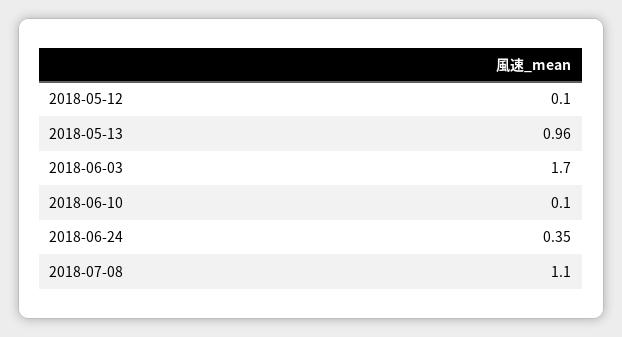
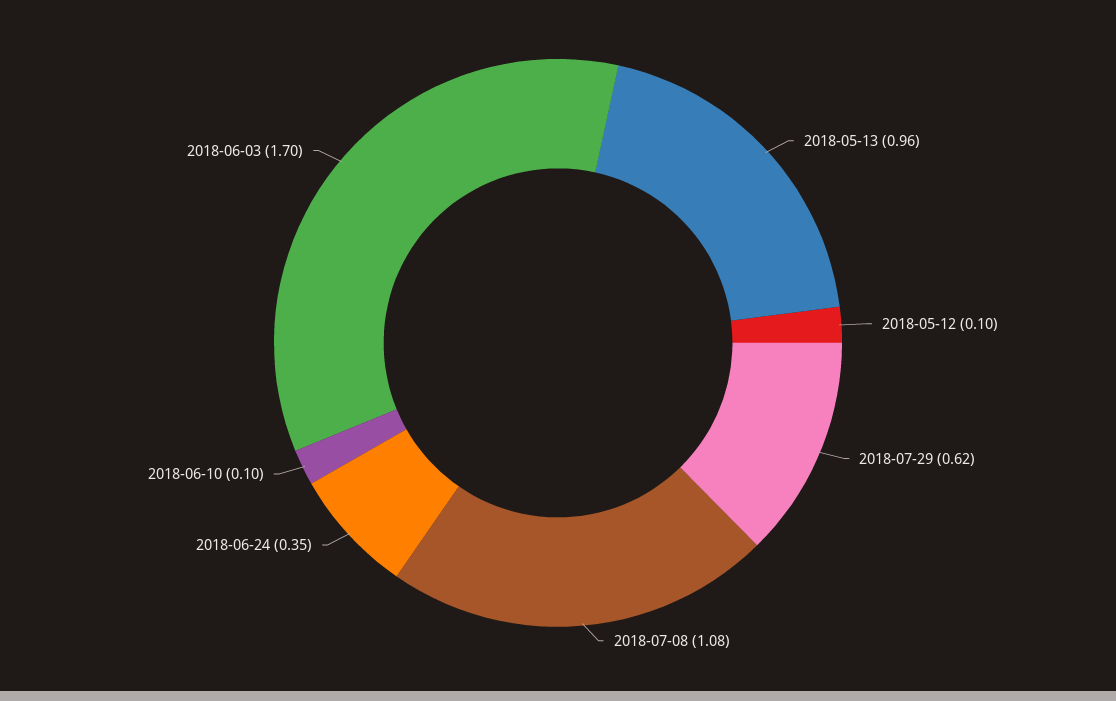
2018-07-08: 1.1 -> 1.08
2018-07-29: none -> 0.62

